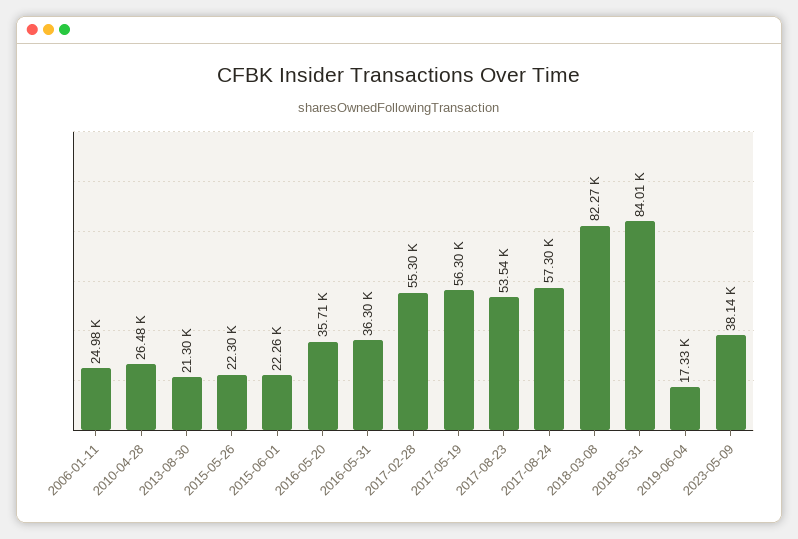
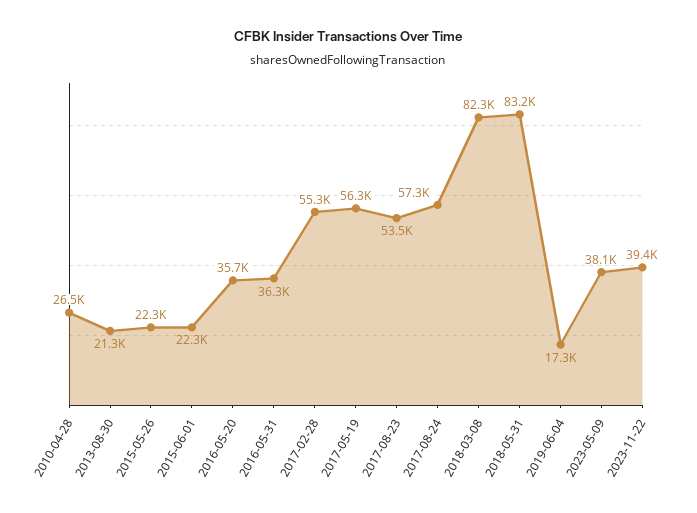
2006-01-11: 24980 -> none
2018-05-31: 84010 -> 83200
2023-11-22: none -> 39400

